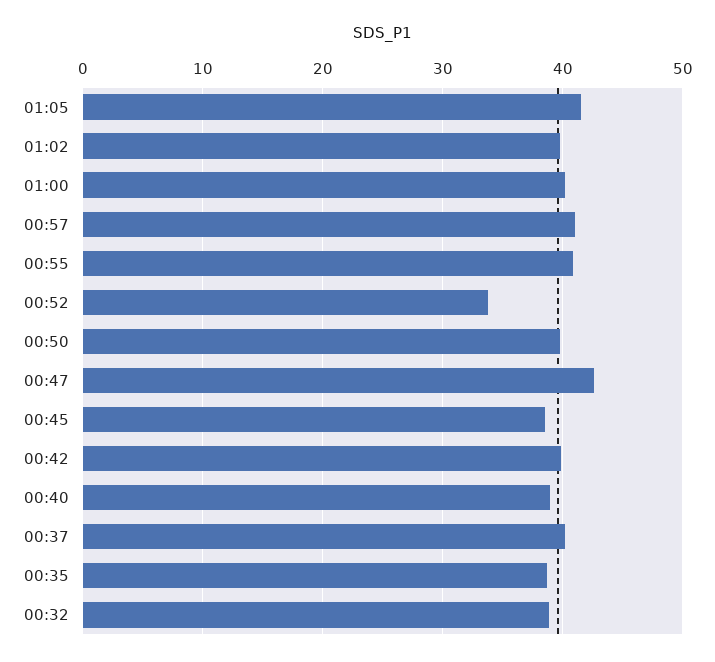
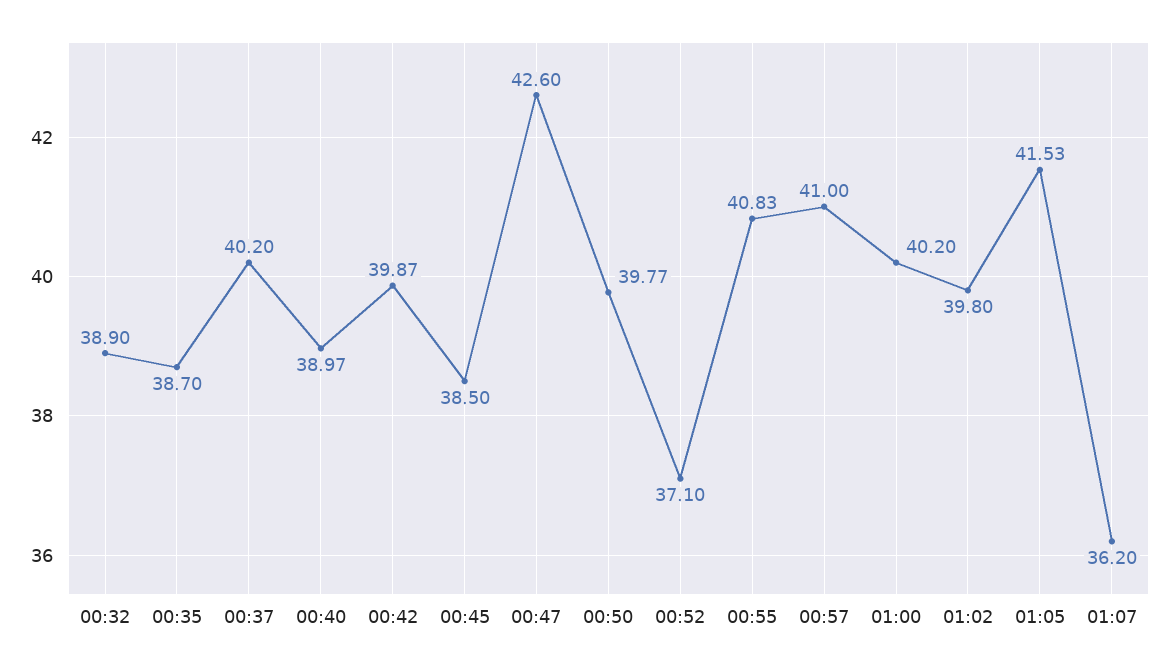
00:52: 34 -> 37.1
01:07: none -> 36.2

